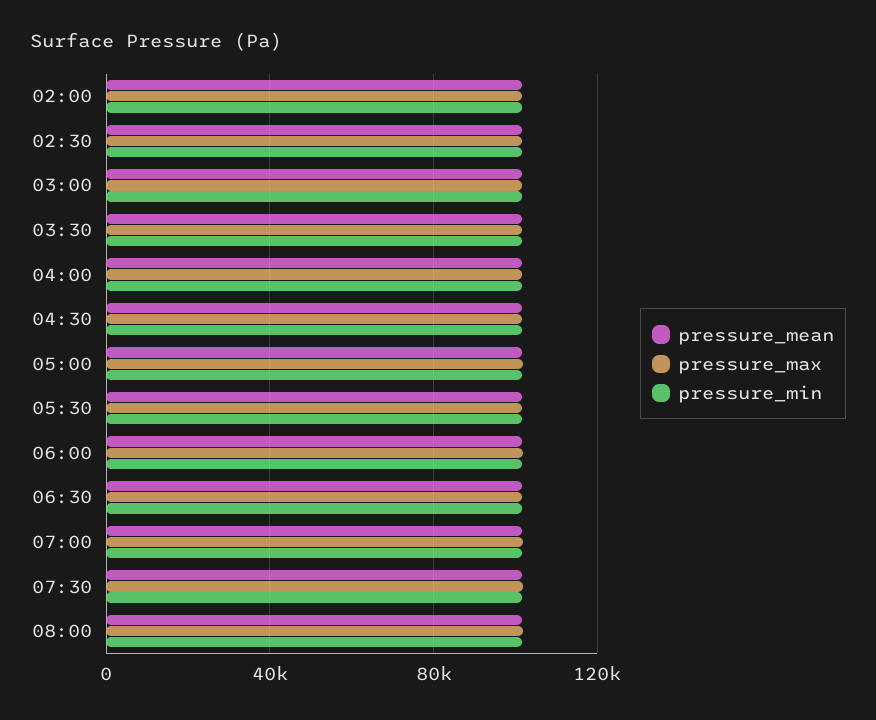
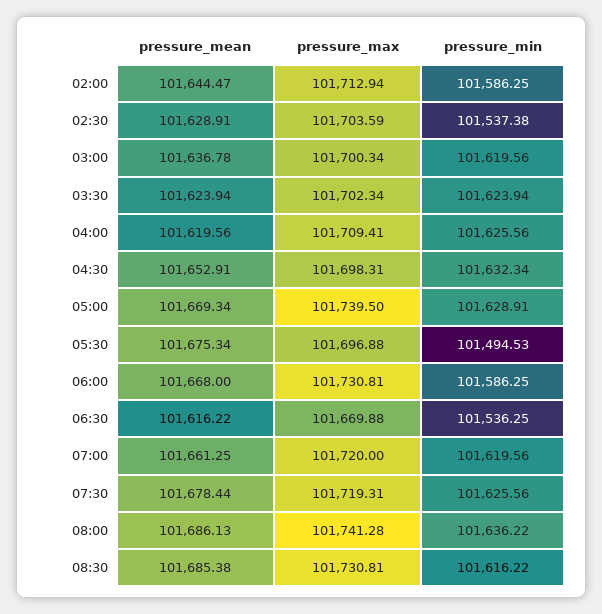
pressure_mean, 08:30: none -> 101685.38
pressure_max, 08:30: none -> 101730.81
pressure_min, 08:30: none -> 101616.22

